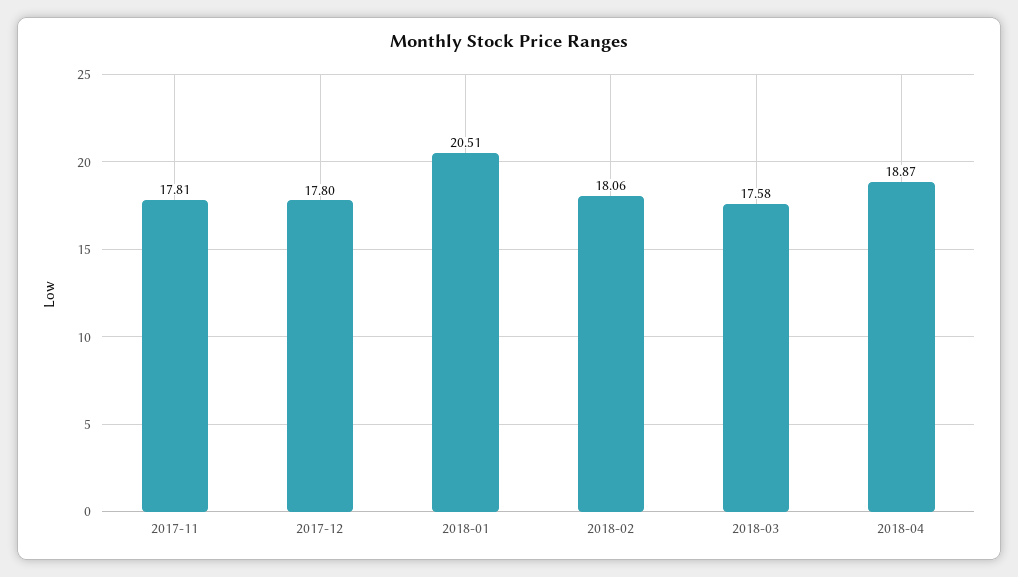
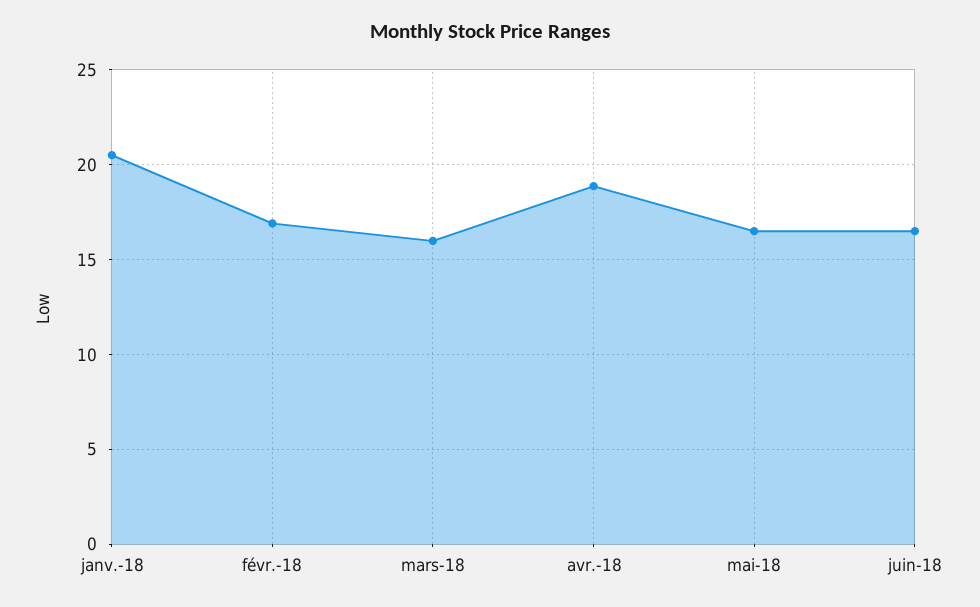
2017-11: 17.81 -> none
2017-12: 17.8 -> none
2018-02: 18.06 -> 17
2018-03: 17.58 -> 16
mai-18: none -> 16.5
juin-18: none -> 16.5

